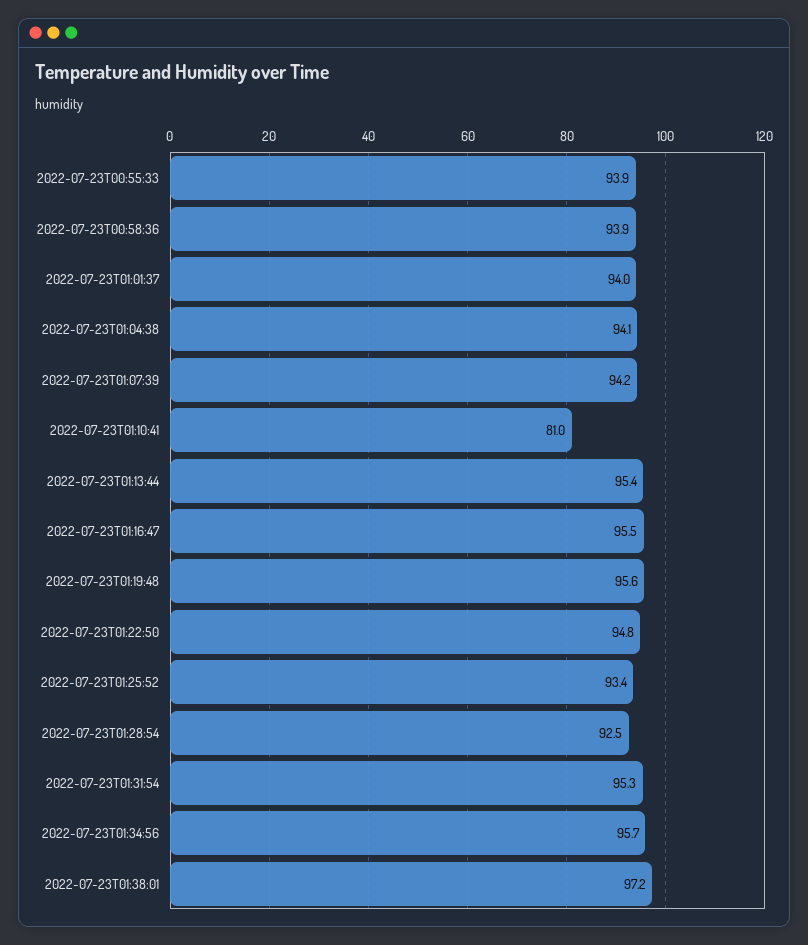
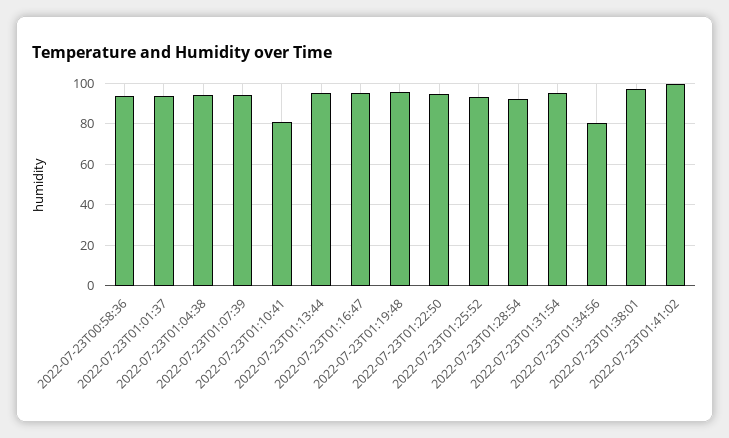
2022-07-23T00:55:33: 93.9 -> none
2022-07-23T01:34:56: 95.7 -> 80
2022-07-23T01:41:02: none -> 100

